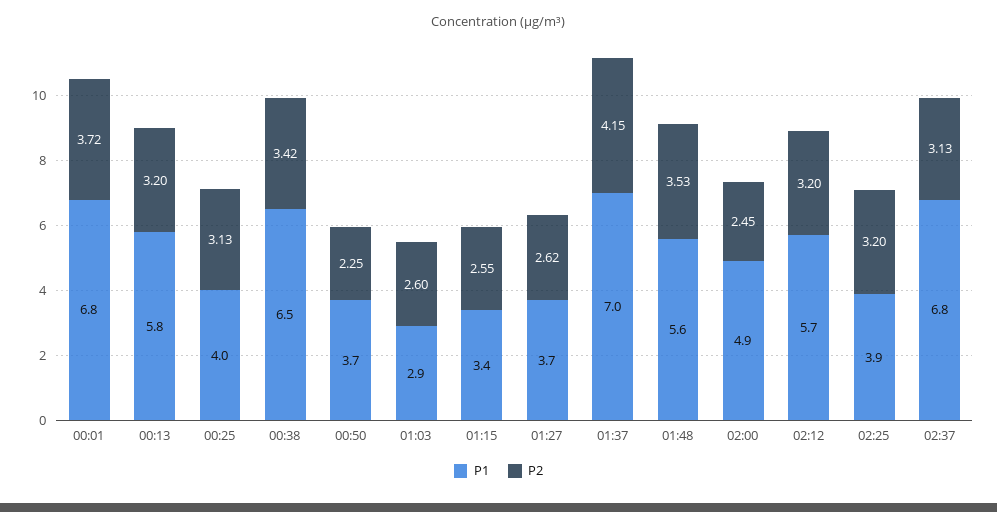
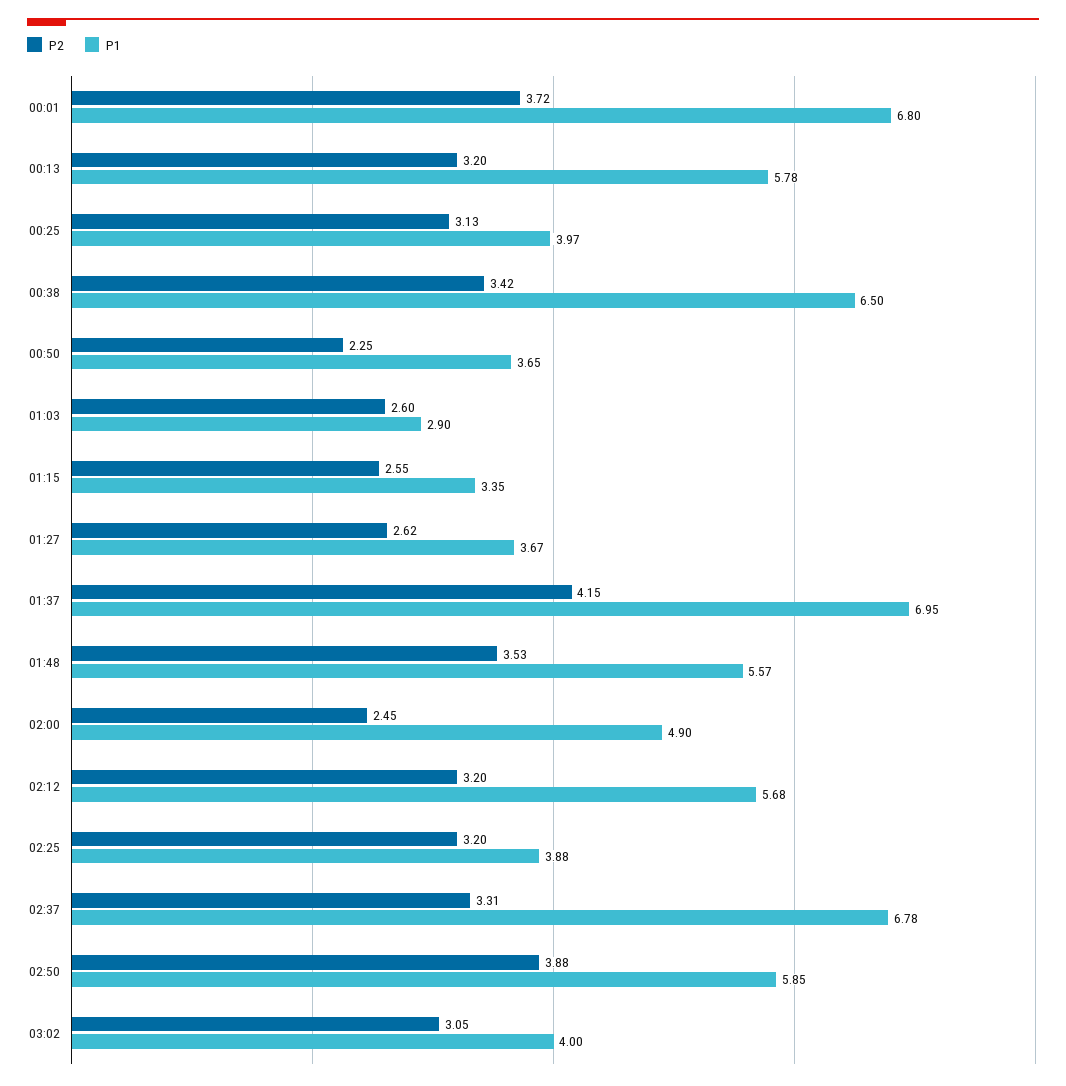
P2, 02:37: 3.13 -> 3.31
P2, 02:50: none -> 3.88
P1, 02:50: none -> 5.85
P2, 03:02: none -> 3.05
P1, 03:02: none -> 4

